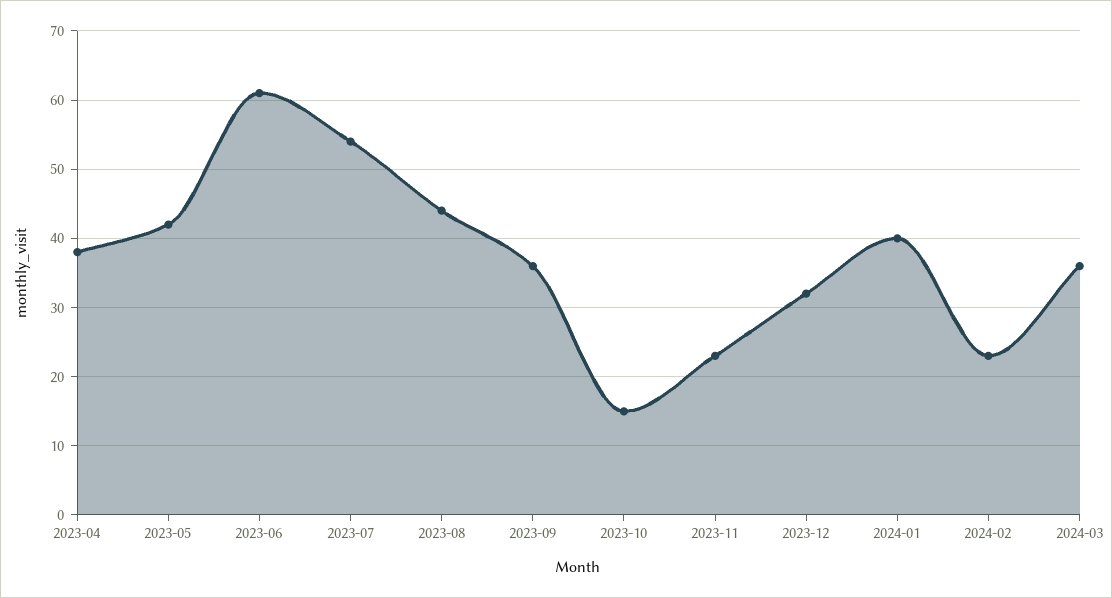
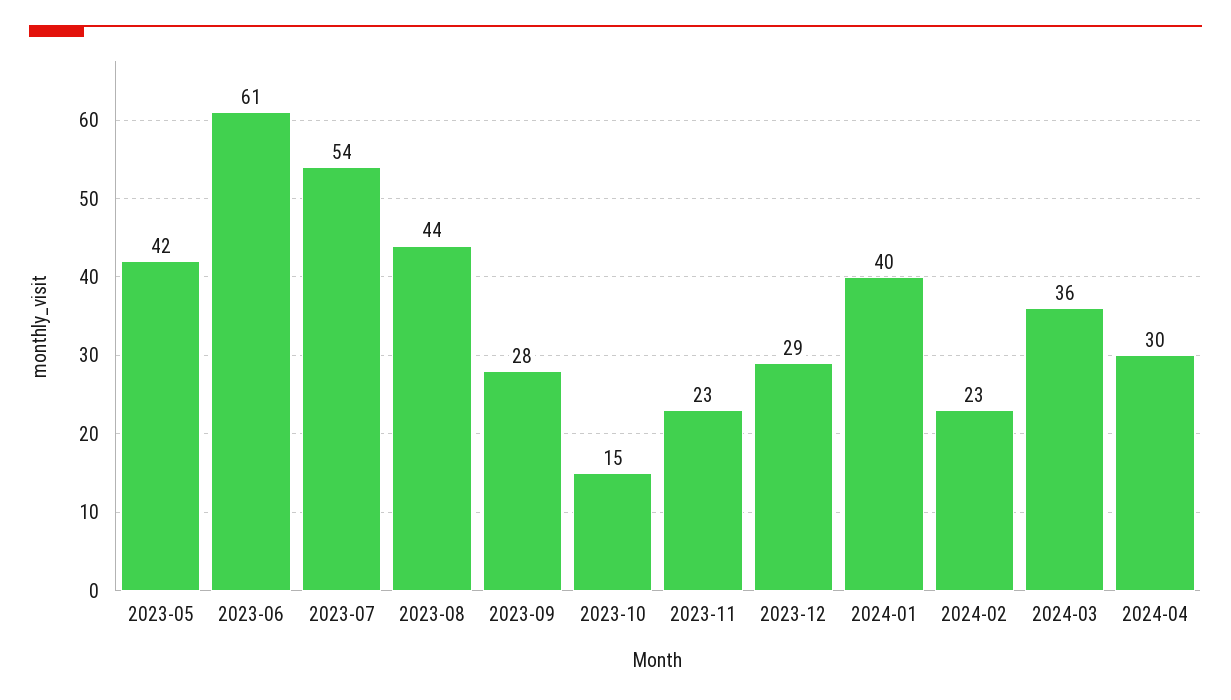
2023-04: 38 -> none
2023-09: 36 -> 28
2023-12: 32 -> 29
2024-04: none -> 30

